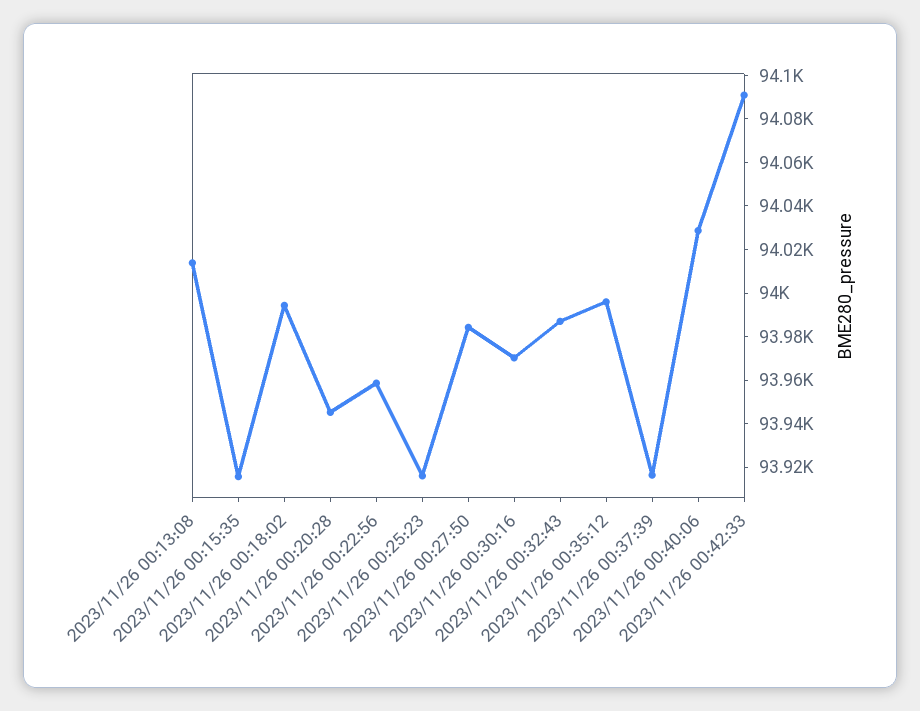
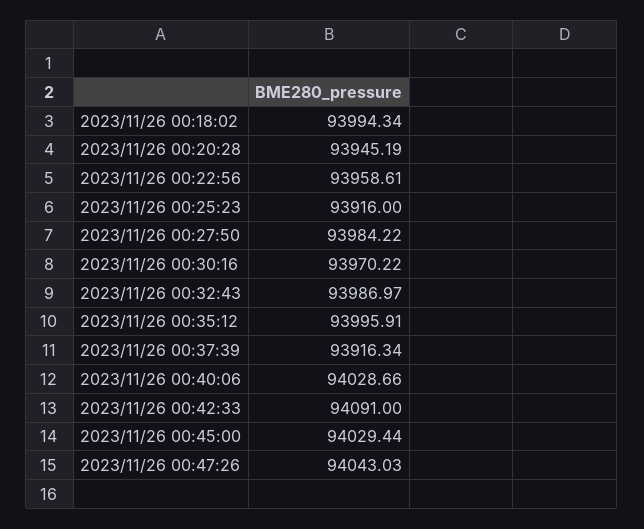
2023/11/26 00:13:08: 94015 -> none
2023/11/26 00:15:35: 93915 -> none
2023/11/26 00:45:00: none -> 94029.44
2023/11/26 00:47:26: none -> 94043.03

